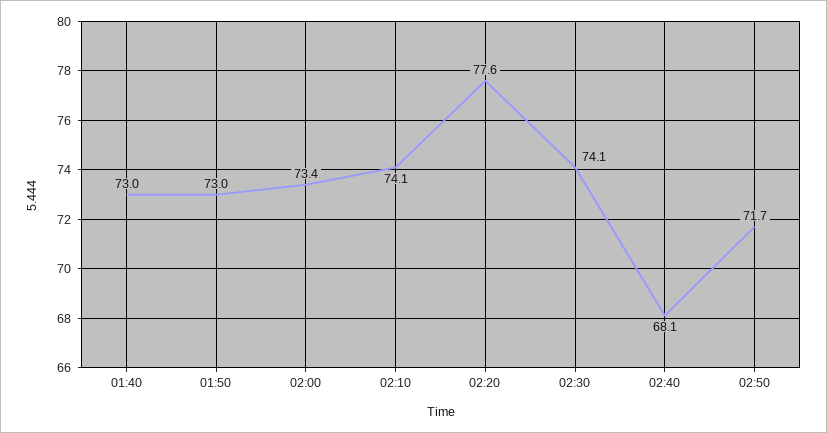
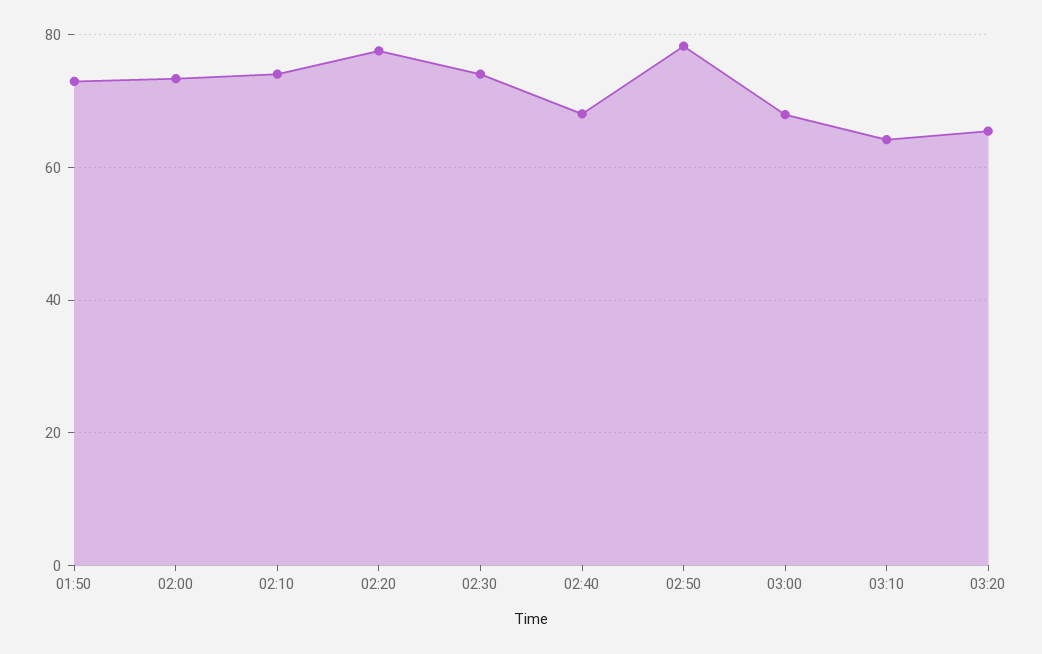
01:40: 73 -> none
02:50: 71.7 -> 78
03:00: none -> 68
03:10: none -> 64
03:20: none -> 66

